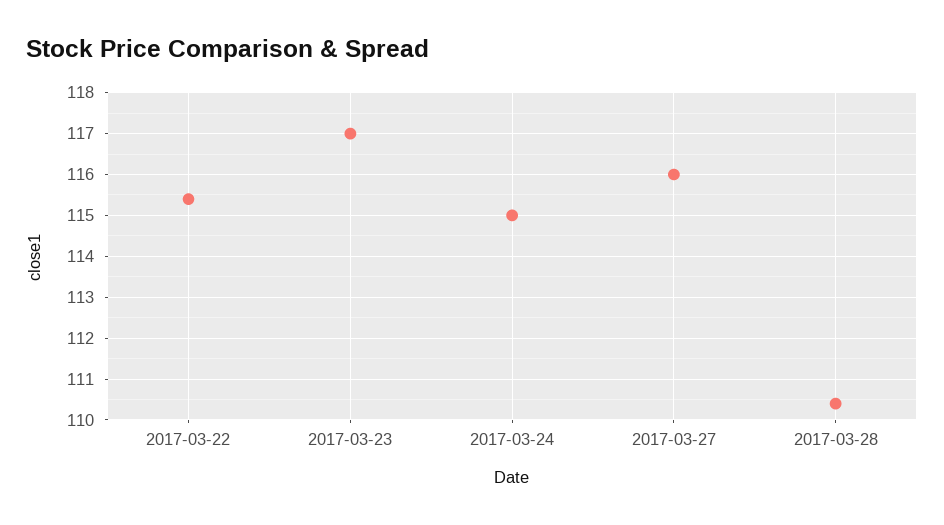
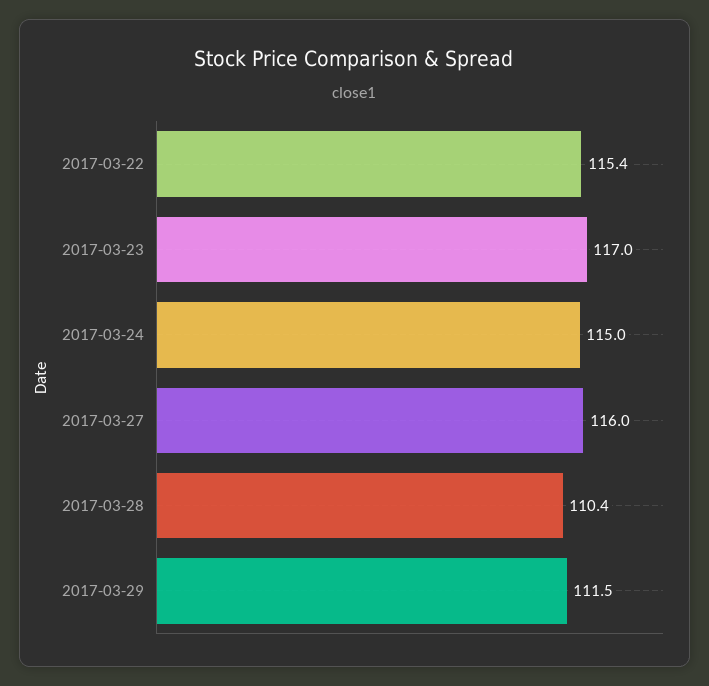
2017-03-29: none -> 111.5

